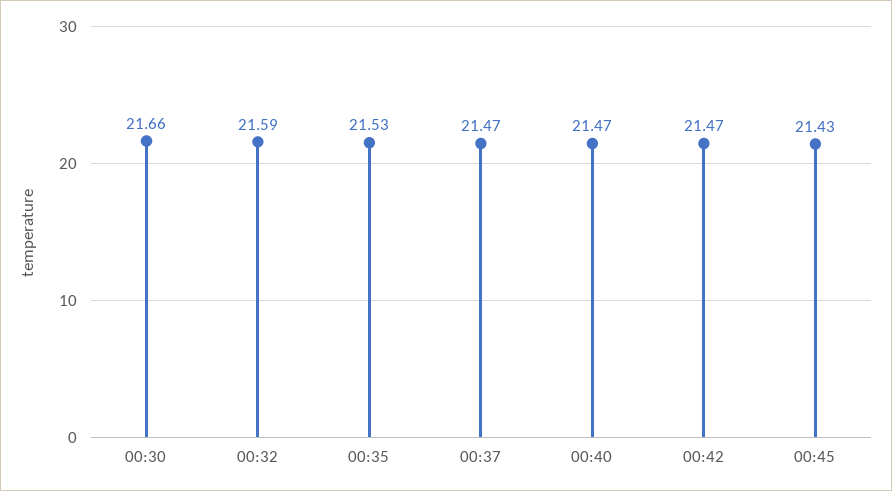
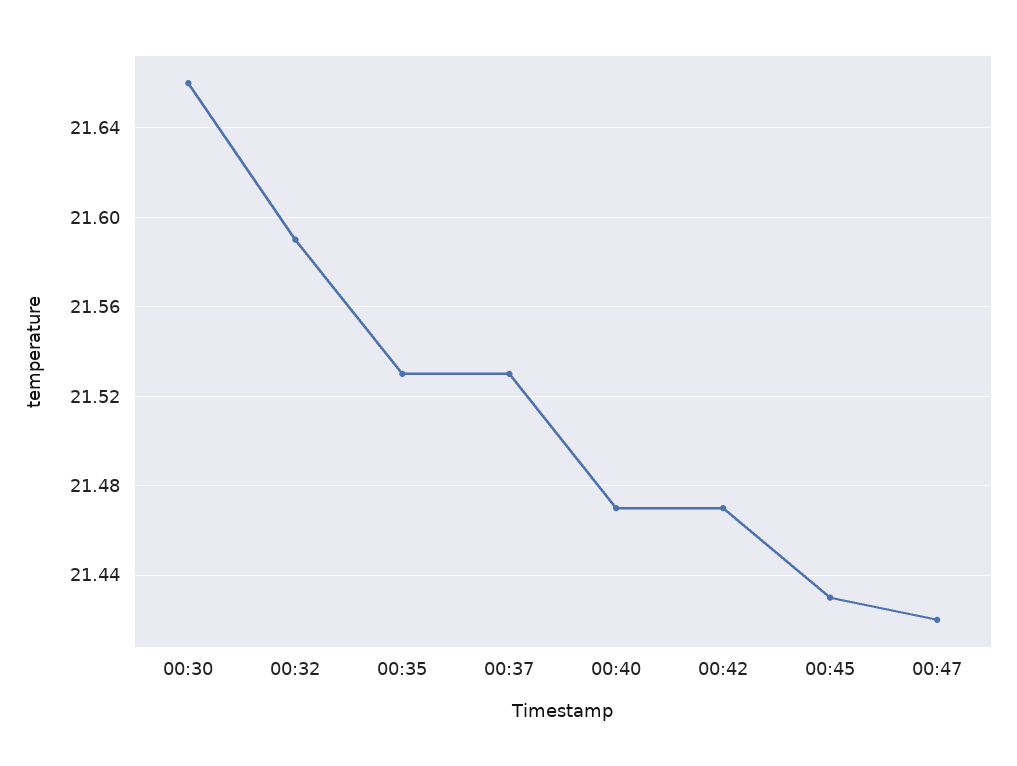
00:37: 21.47 -> 21.53
00:47: none -> 21.42

